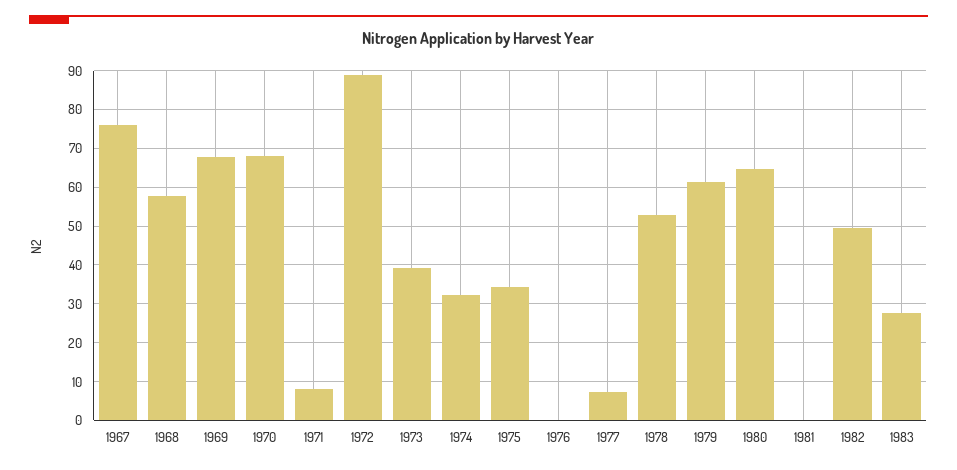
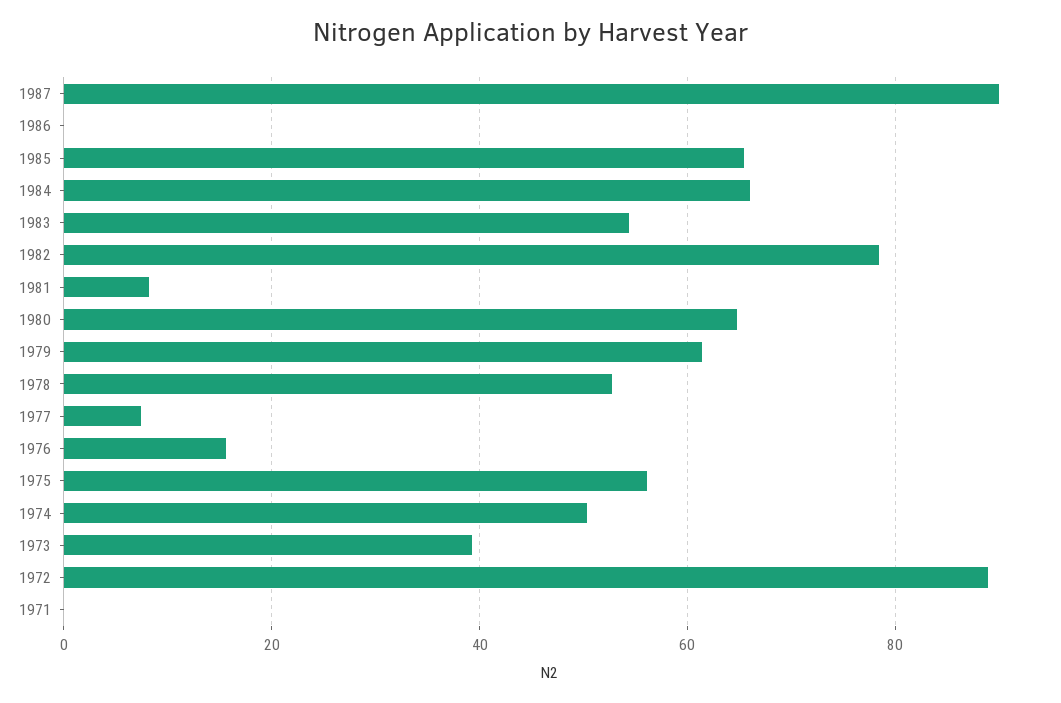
1967: 76 -> none
1968: 58 -> none
1969: 68 -> none
1970: 68 -> none
1971: 8 -> 0
1974: 32 -> 50
1975: 34 -> 56
1976: 0 -> 16
1981: 0 -> 8
1982: 50 -> 78
1983: 28 -> 54
1987: none -> 90
1986: none -> 0
1985: none -> 66
1984: none -> 66

